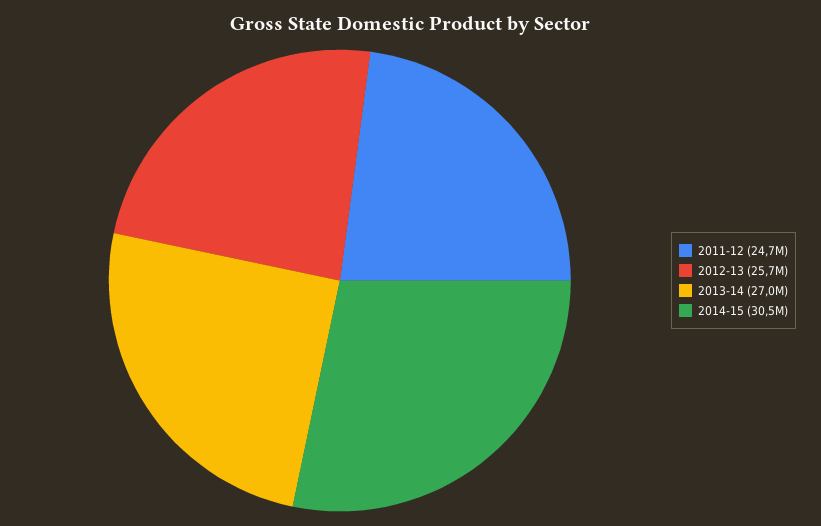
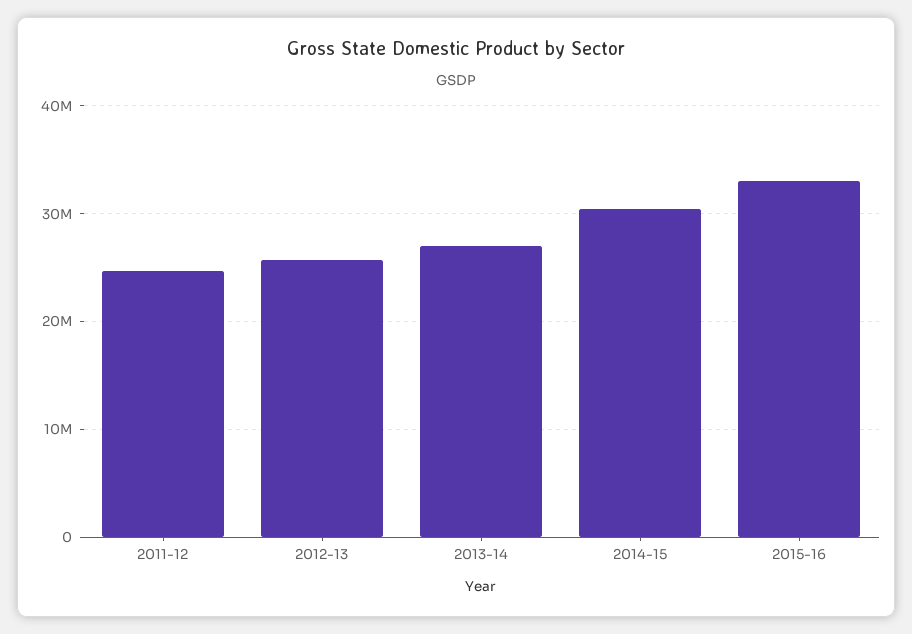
2015-16: none -> 33000000

